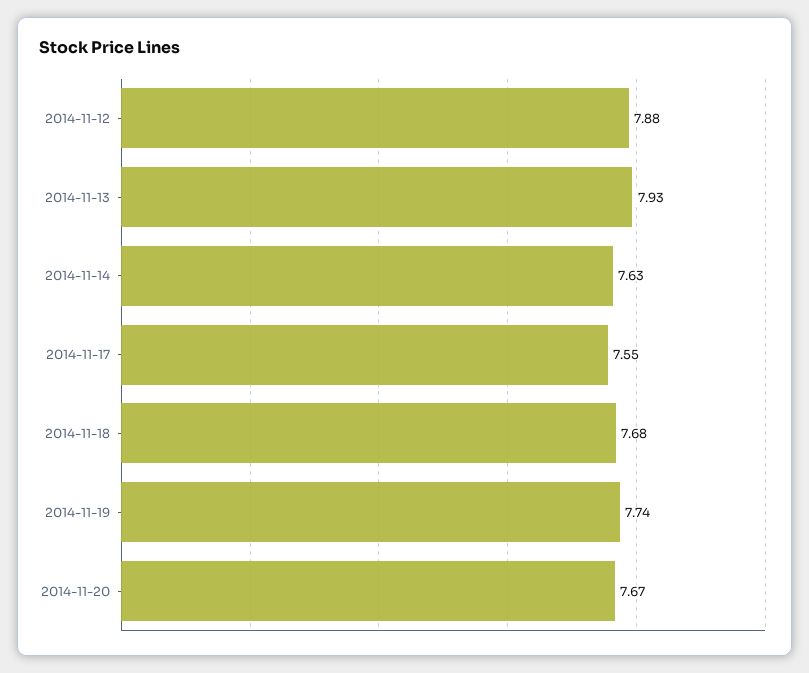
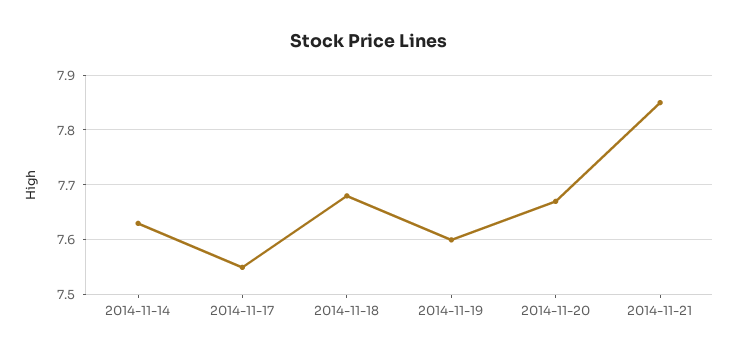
2014-11-12: 7.88 -> none
2014-11-13: 7.93 -> none
2014-11-19: 7.74 -> 7.6
2014-11-21: none -> 7.85

